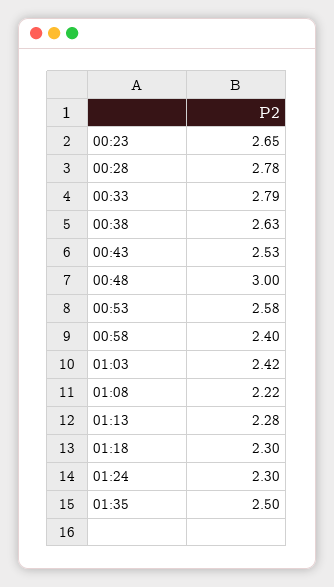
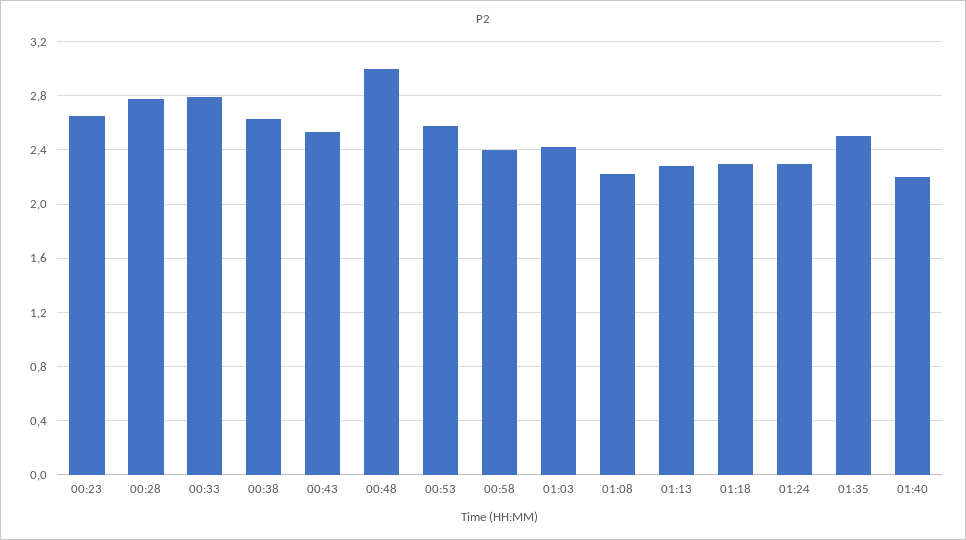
01:40: none -> 2.2

